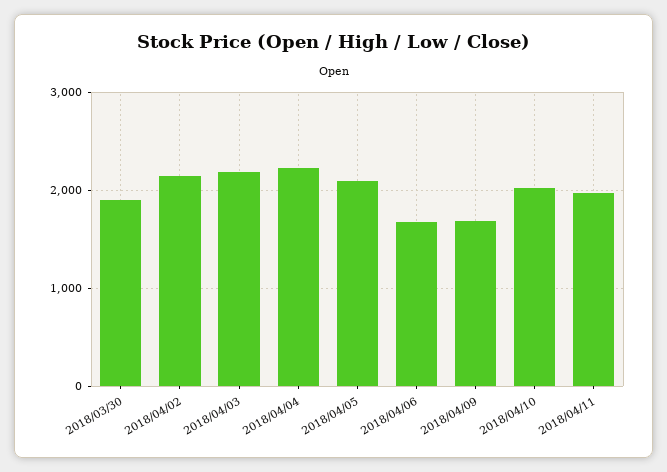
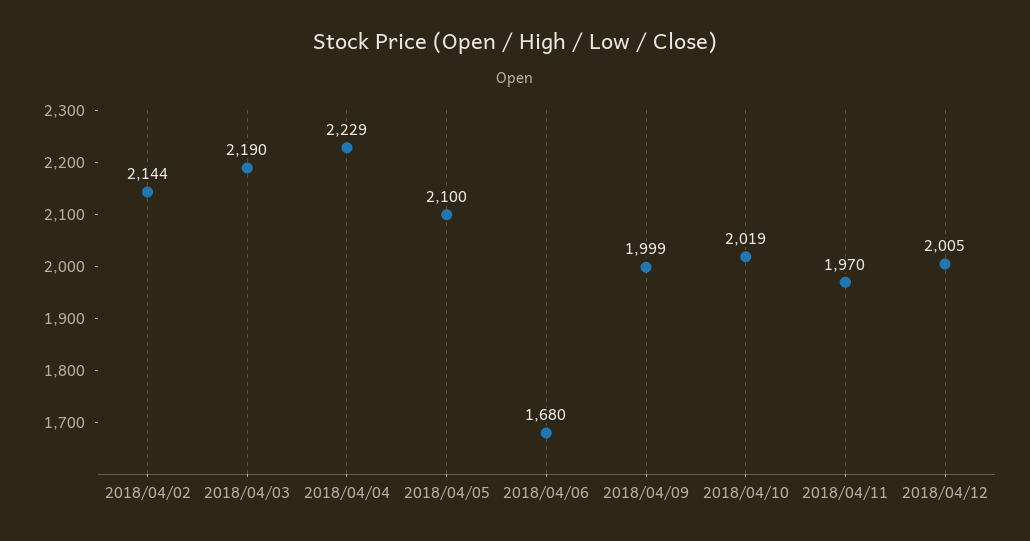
2018/03/30: 1900 -> none
2018/04/09: 1700 -> 1999
2018/04/12: none -> 2005

